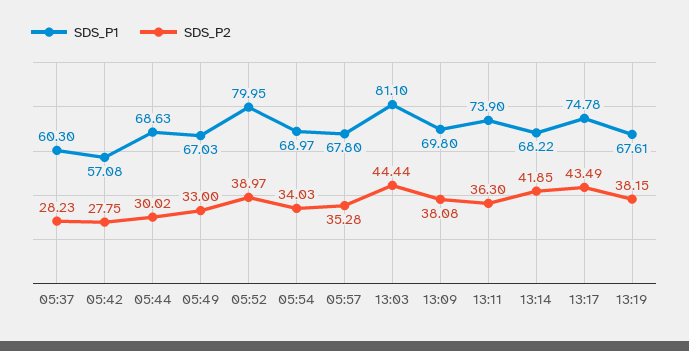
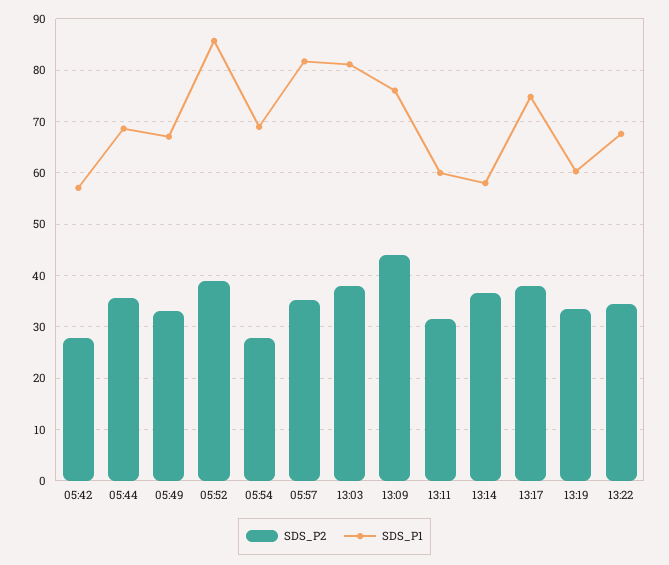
SDS_P1, 05:37: 60.3 -> none
SDS_P2, 05:37: 28.23 -> none
SDS_P2, 05:44: 30.02 -> 36
SDS_P1, 05:52: 79.95 -> 86
SDS_P2, 05:54: 34.03 -> 28
SDS_P1, 05:57: 67.8 -> 82
SDS_P2, 13:03: 44.44 -> 38
SDS_P1, 13:09: 69.8 -> 76
SDS_P2, 13:09: 38.08 -> 44
SDS_P1, 13:11: 73.9 -> 60
SDS_P2, 13:11: 36.3 -> 32
SDS_P1, 13:14: 68.22 -> 58
SDS_P2, 13:14: 41.85 -> 36
SDS_P2, 13:17: 43.49 -> 38
SDS_P1, 13:19: 67.61 -> 60
SDS_P2, 13:19: 38.15 -> 34
SDS_P2, 13:22: none -> 34
SDS_P1, 13:22: none -> 68

